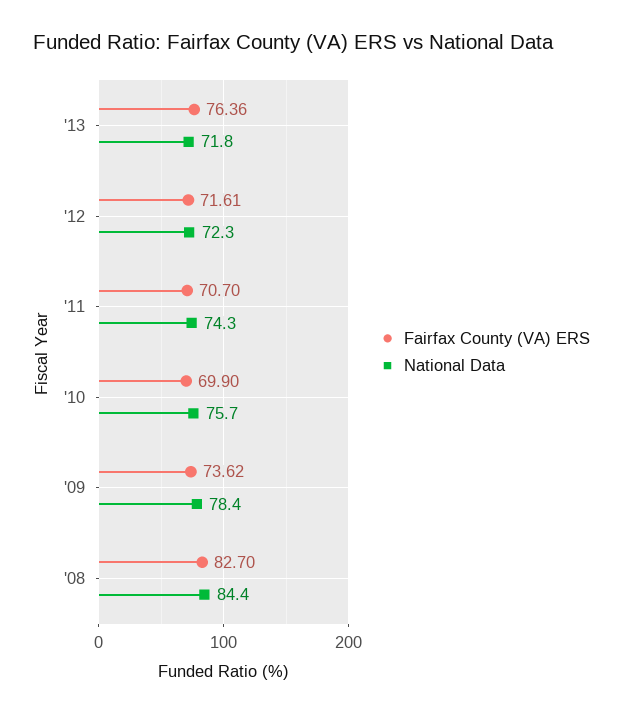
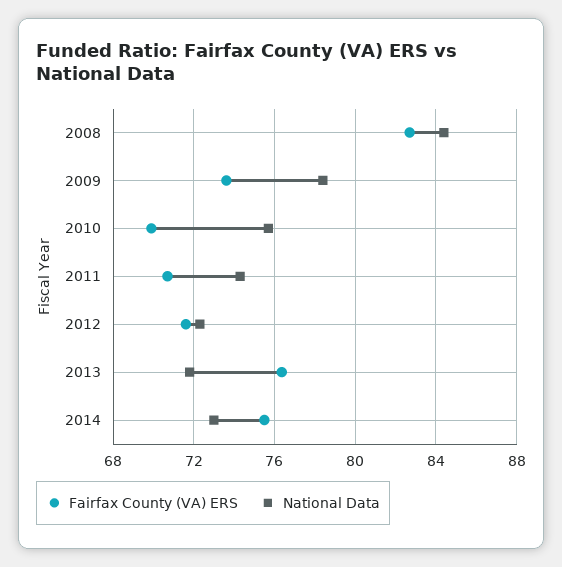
Fairfax County (VA) ERS, 2014: none -> 75.5
National Data, 2014: none -> 73

